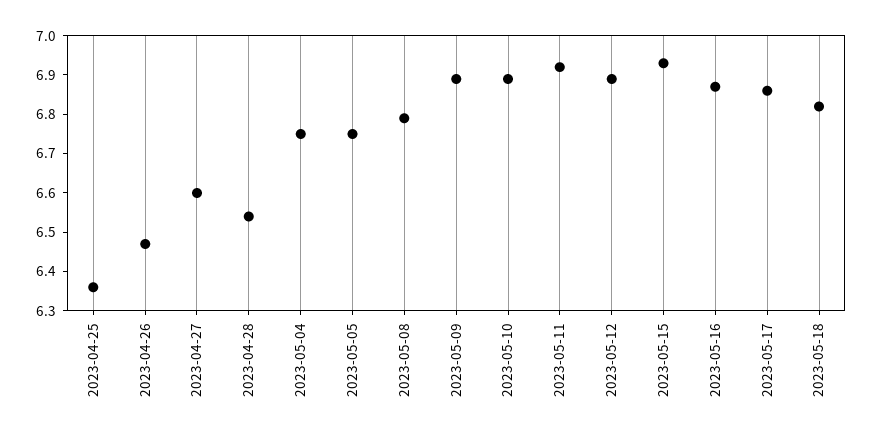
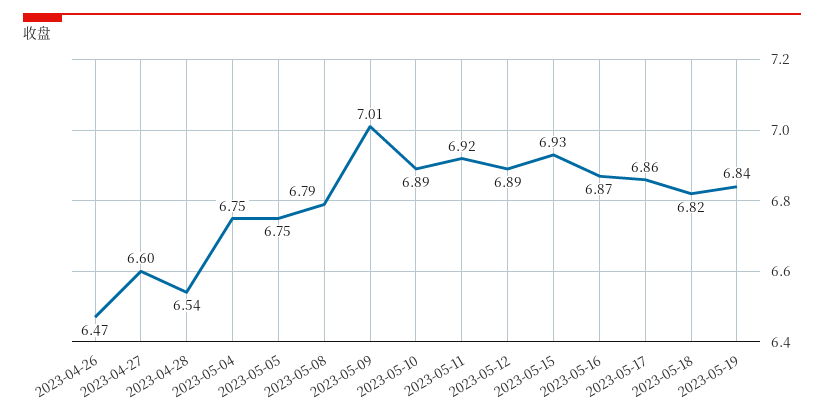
2023-04-25: 6.35 -> none
2023-05-09: 6.9 -> 7.01
2023-05-19: none -> 6.84

